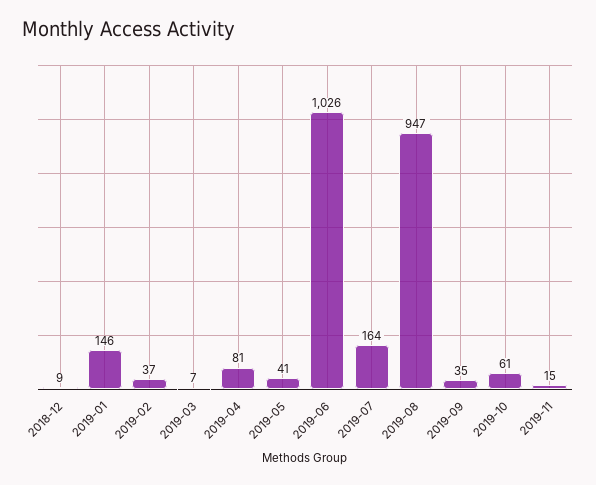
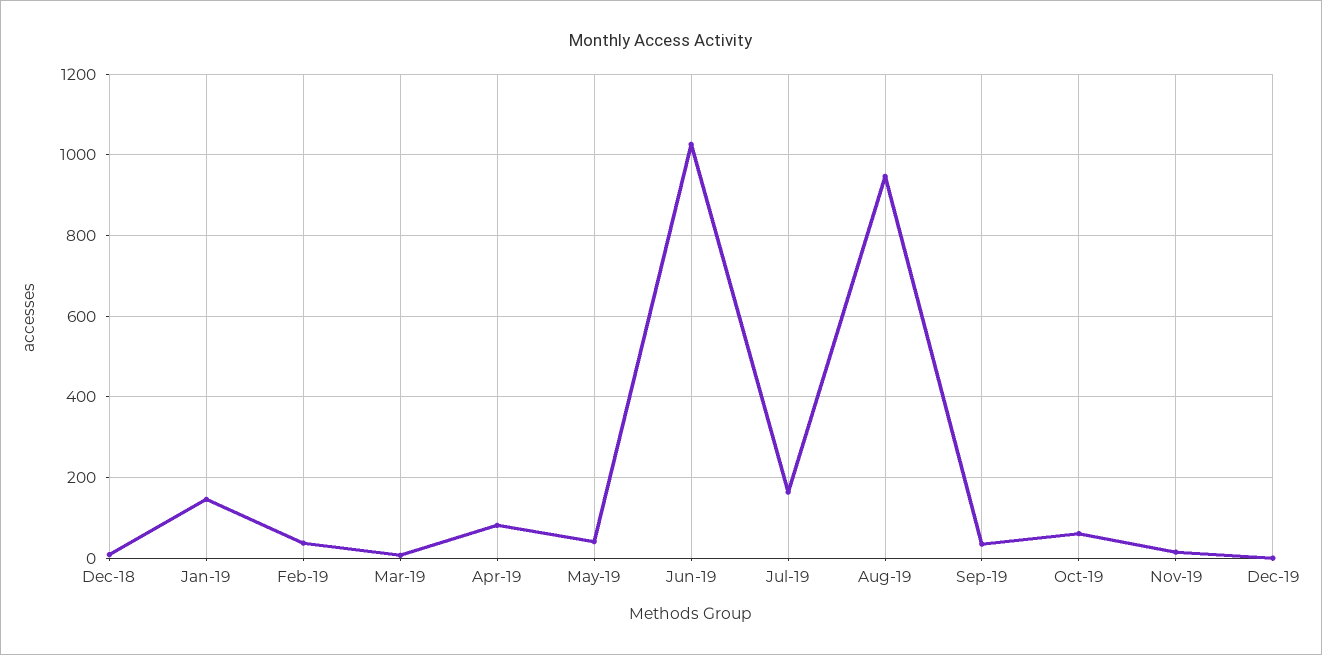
Dec-19: none -> 0

